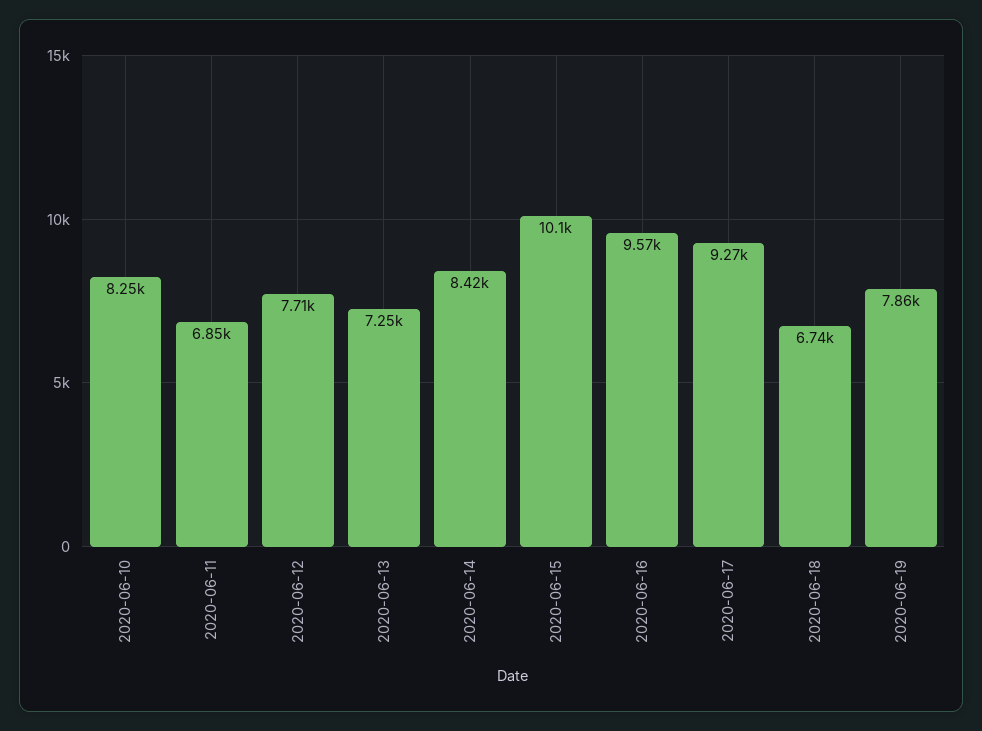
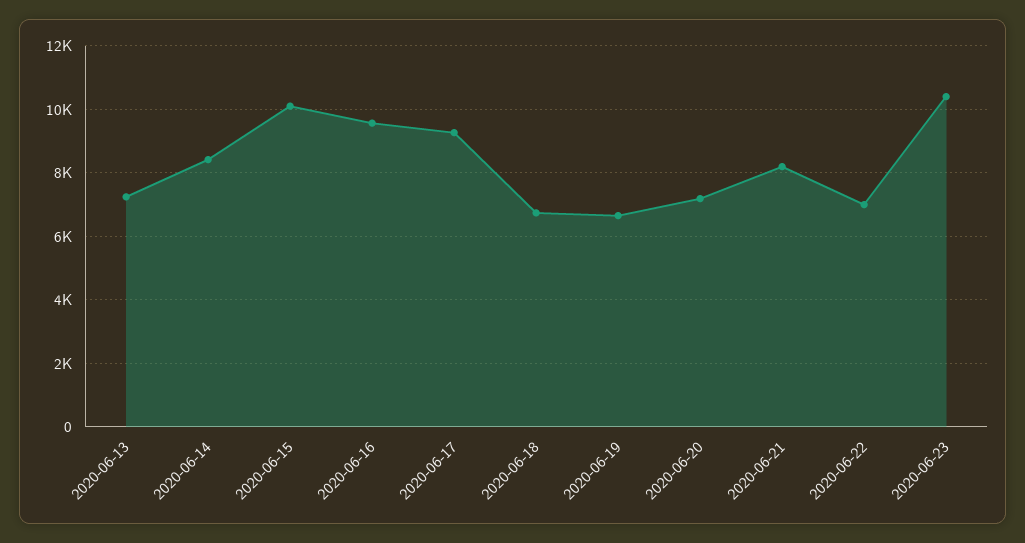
2020-06-10: 8250 -> none
2020-06-11: 6850 -> none
2020-06-12: 7710 -> none
2020-06-19: 7860 -> 6600
2020-06-20: none -> 7200
2020-06-21: none -> 8200
2020-06-22: none -> 7000
2020-06-23: none -> 10400

